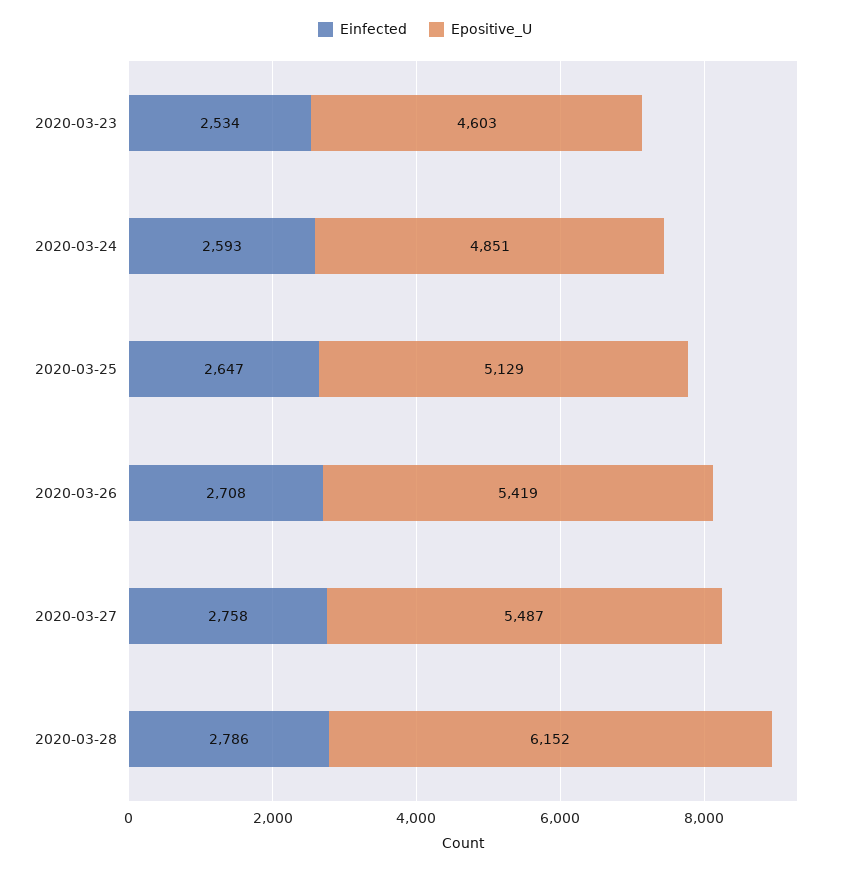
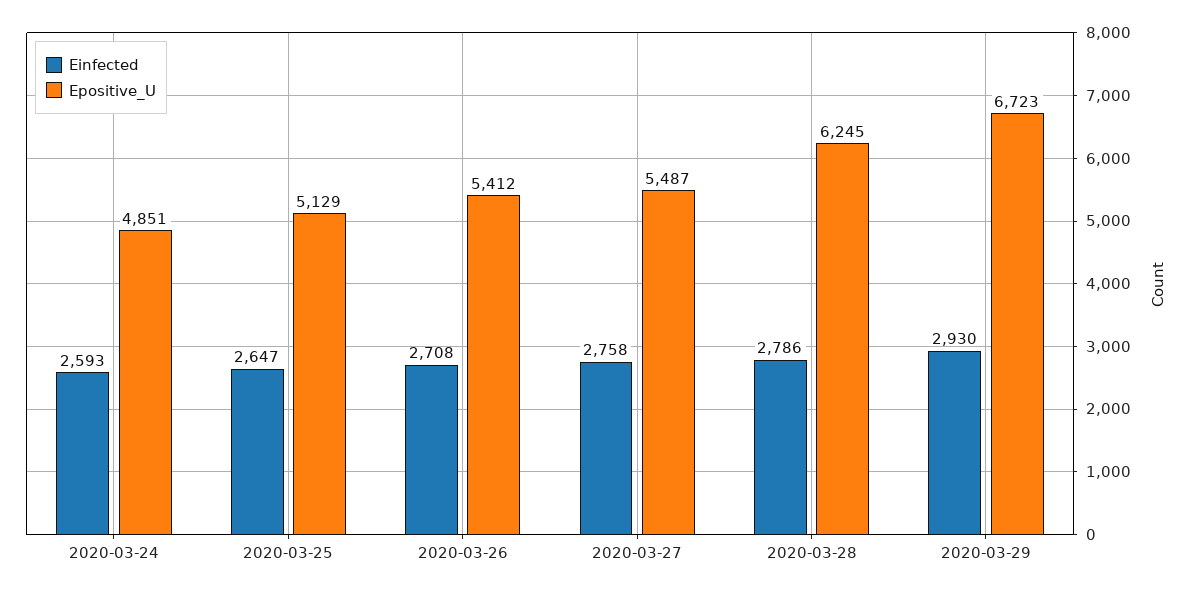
Einfected, 2020-03-23: 2534 -> none
Epositive_U, 2020-03-23: 4603 -> none
Epositive_U, 2020-03-26: 5419 -> 5412
Epositive_U, 2020-03-28: 6152 -> 6245
Einfected, 2020-03-29: none -> 2930
Epositive_U, 2020-03-29: none -> 6723

